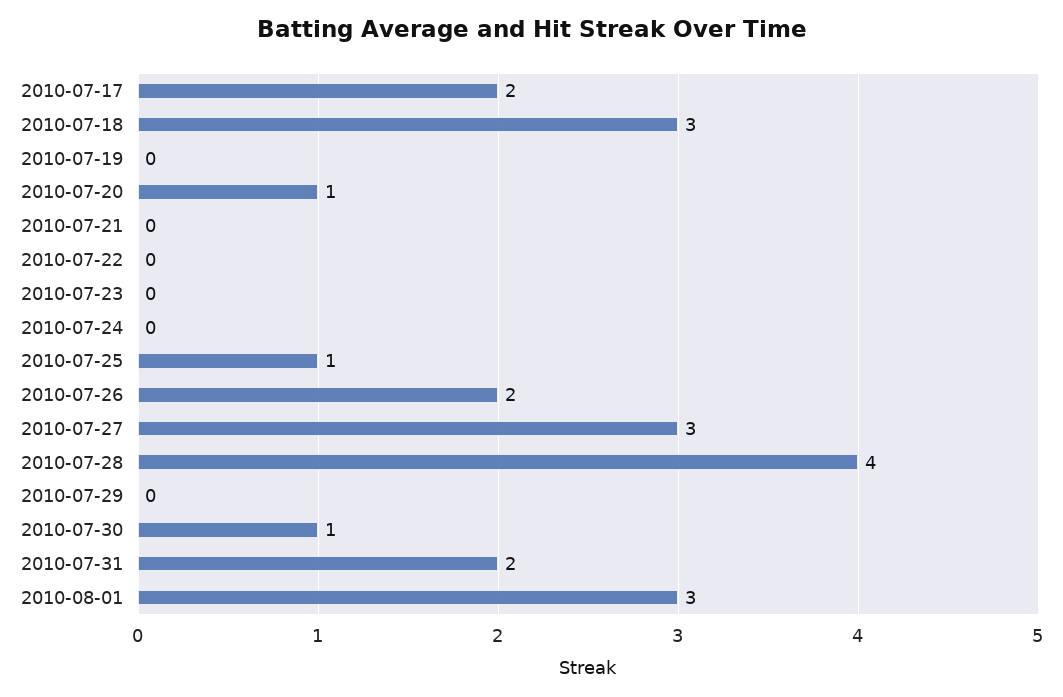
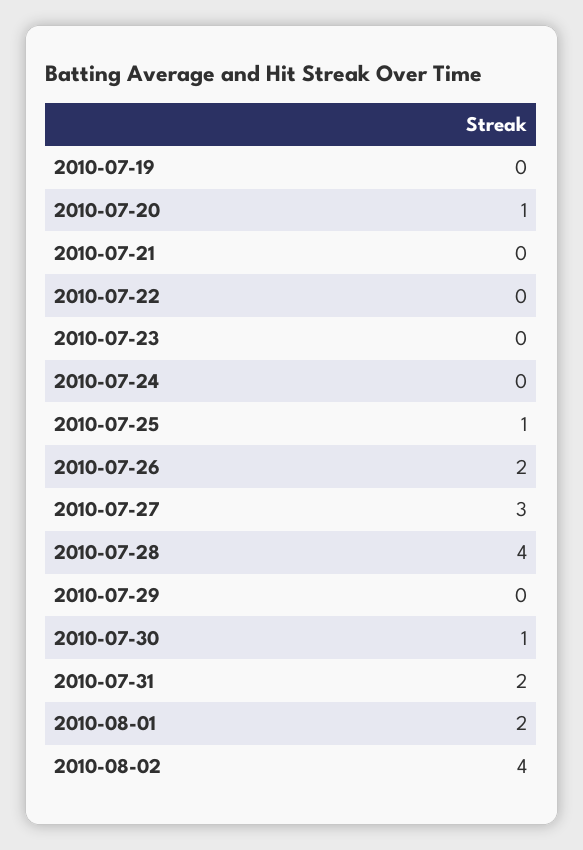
2010-07-17: 2 -> none
2010-07-18: 3 -> none
2010-08-01: 3 -> 2
2010-08-02: none -> 4

